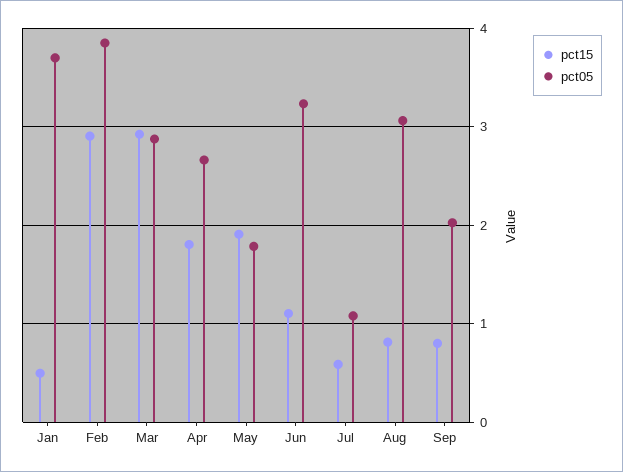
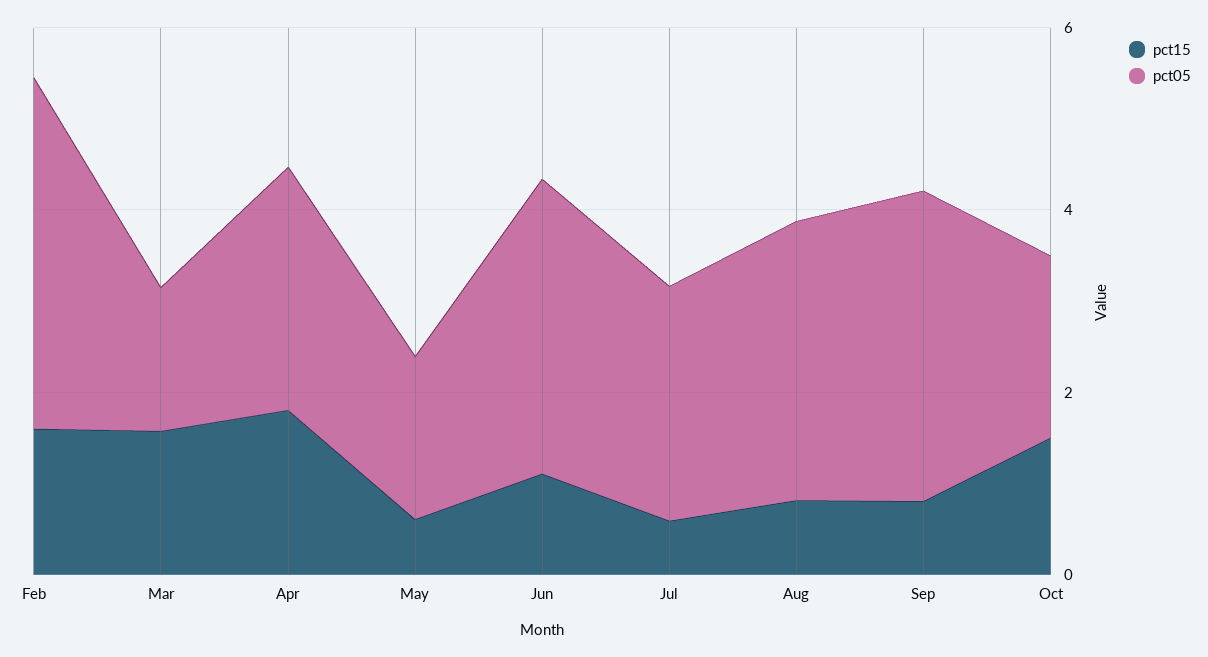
pct15, Jan: 0.5 -> none
pct05, Jan: 3.7 -> none
pct15, Feb: 2.9 -> 1.5
pct15, Mar: 2.9 -> 1.5
pct05, Mar: 2.9 -> 1.5
pct15, May: 1.9 -> 0.5
pct05, Jul: 1.1 -> 2.5
pct05, Sep: 2 -> 3.5
pct15, Oct: none -> 1.5
pct05, Oct: none -> 2

